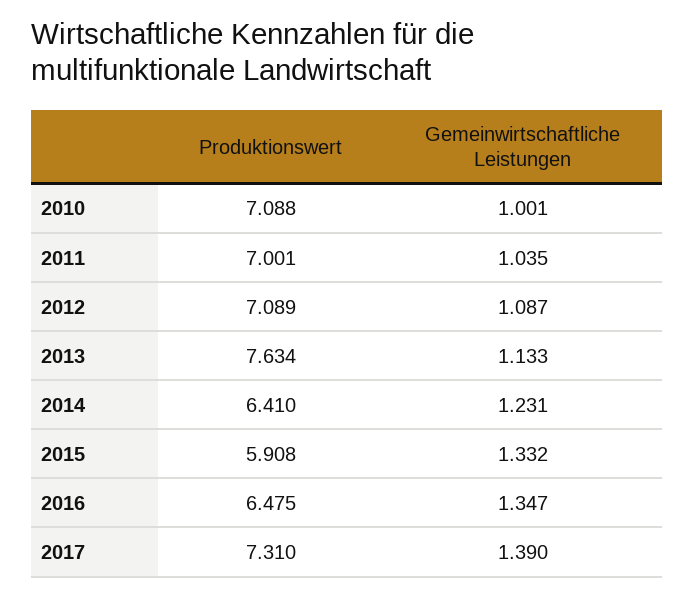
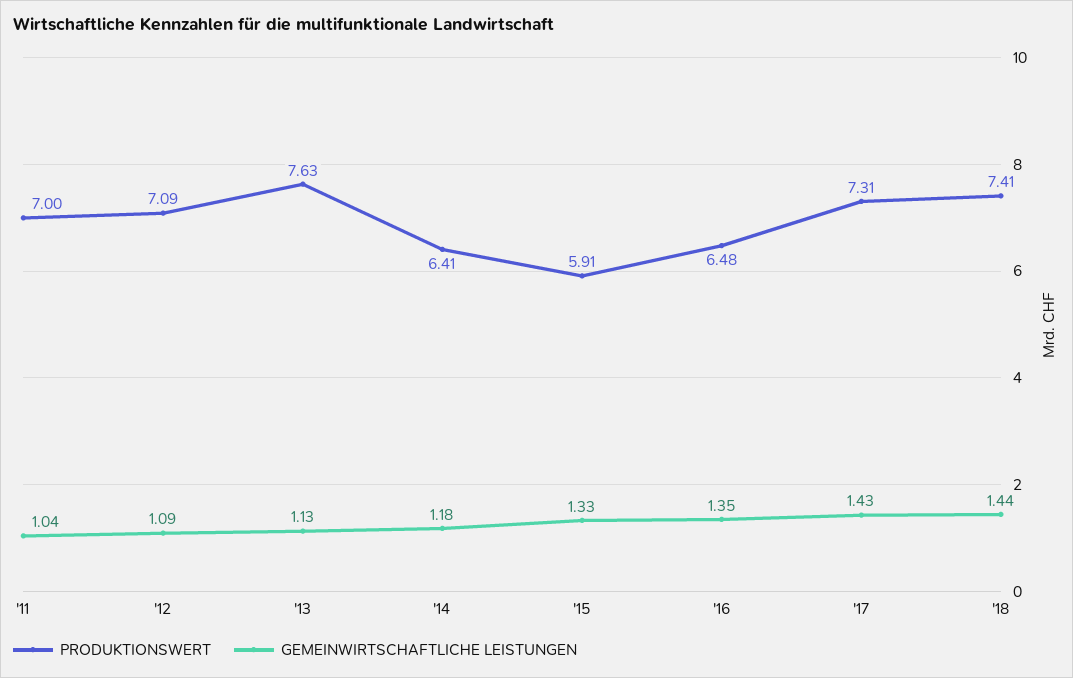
Produktionswert, 2010: 7.088 -> none
Gemeinwirtschaftliche Leistungen, 2010: 1.001 -> none
Gemeinwirtschaftliche Leistungen, 2014: 1.231 -> 1.18
Gemeinwirtschaftliche Leistungen, 2017: 1.39 -> 1.43
Produktionswert, '18: none -> 7.41
Gemeinwirtschaftliche Leistungen, '18: none -> 1.44

